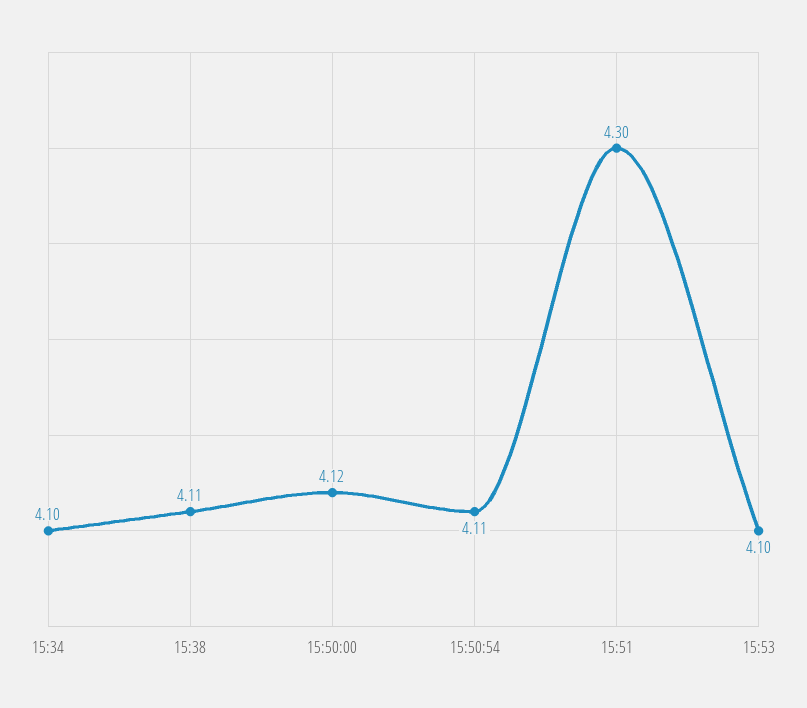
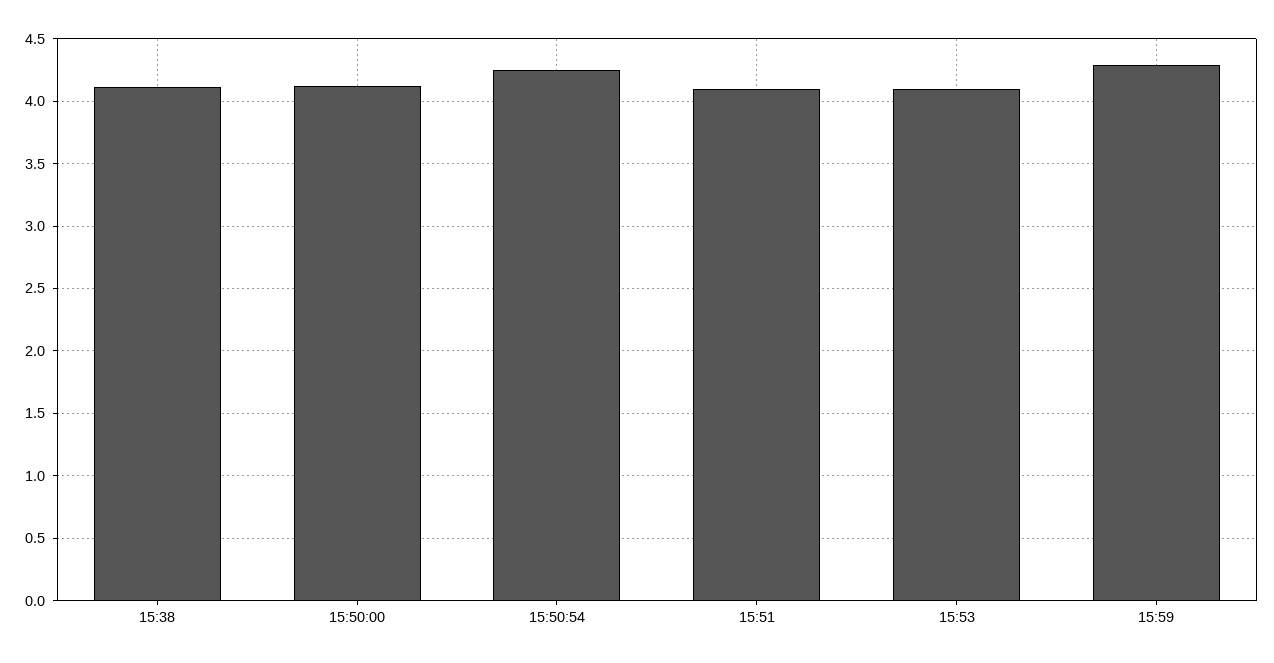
15:34: 4.1 -> none
15:50:54: 4.11 -> 4.25
15:51: 4.3 -> 4.1
15:59: none -> 4.3

